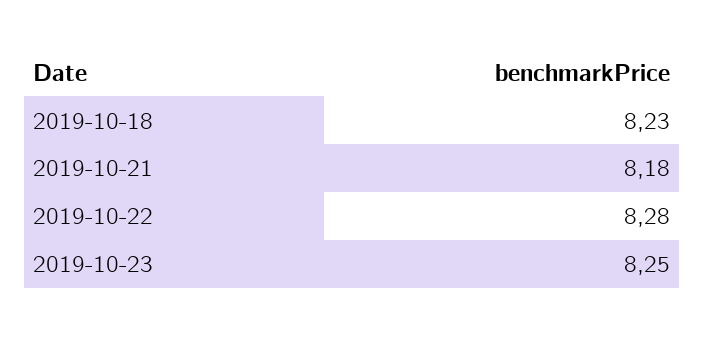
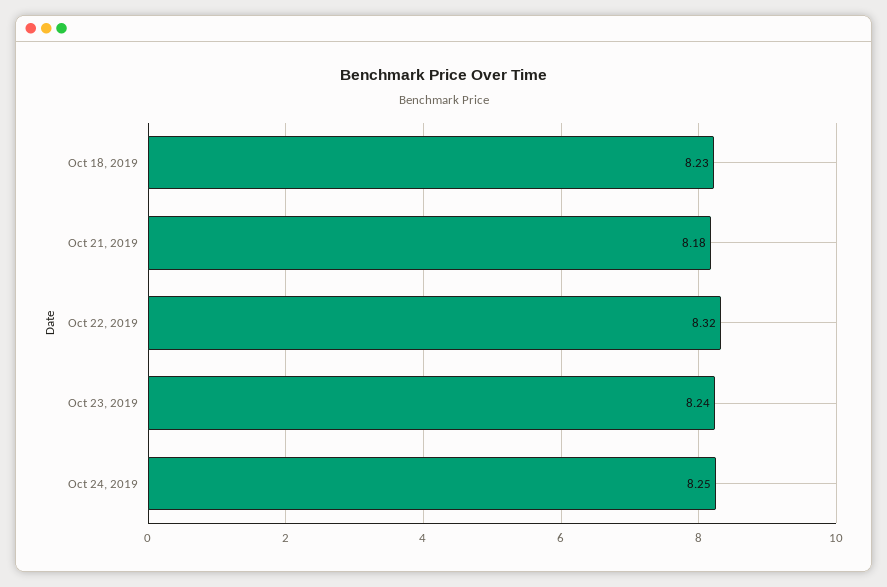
2019-10-22: 8.28 -> 8.32
2019-10-23: 8.25 -> 8.24
Oct 24, 2019: none -> 8.25

